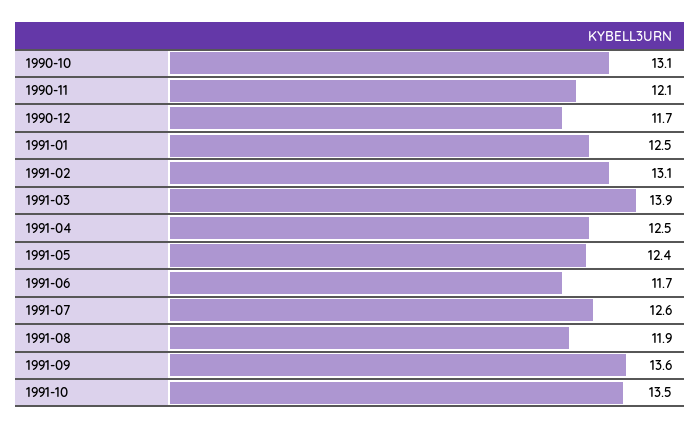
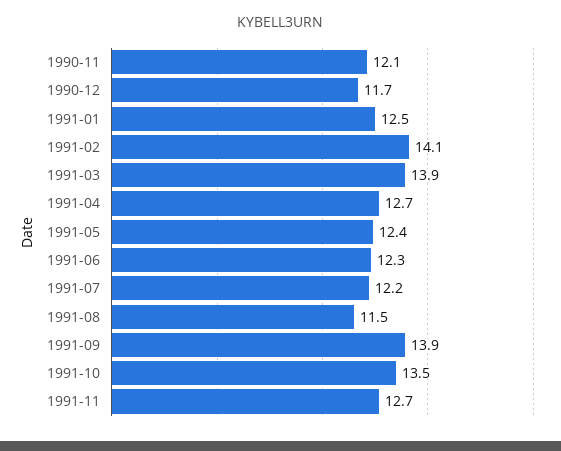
1990-10: 13.1 -> none
1991-02: 13.1 -> 14.1
1991-04: 12.5 -> 12.7
1991-06: 11.7 -> 12.3
1991-07: 12.6 -> 12.2
1991-08: 11.9 -> 11.5
1991-09: 13.6 -> 13.9
1991-11: none -> 12.7

